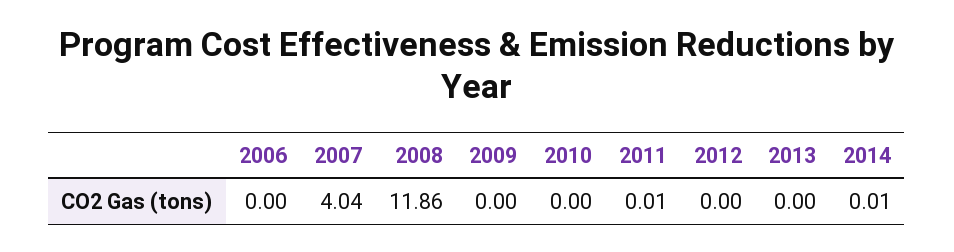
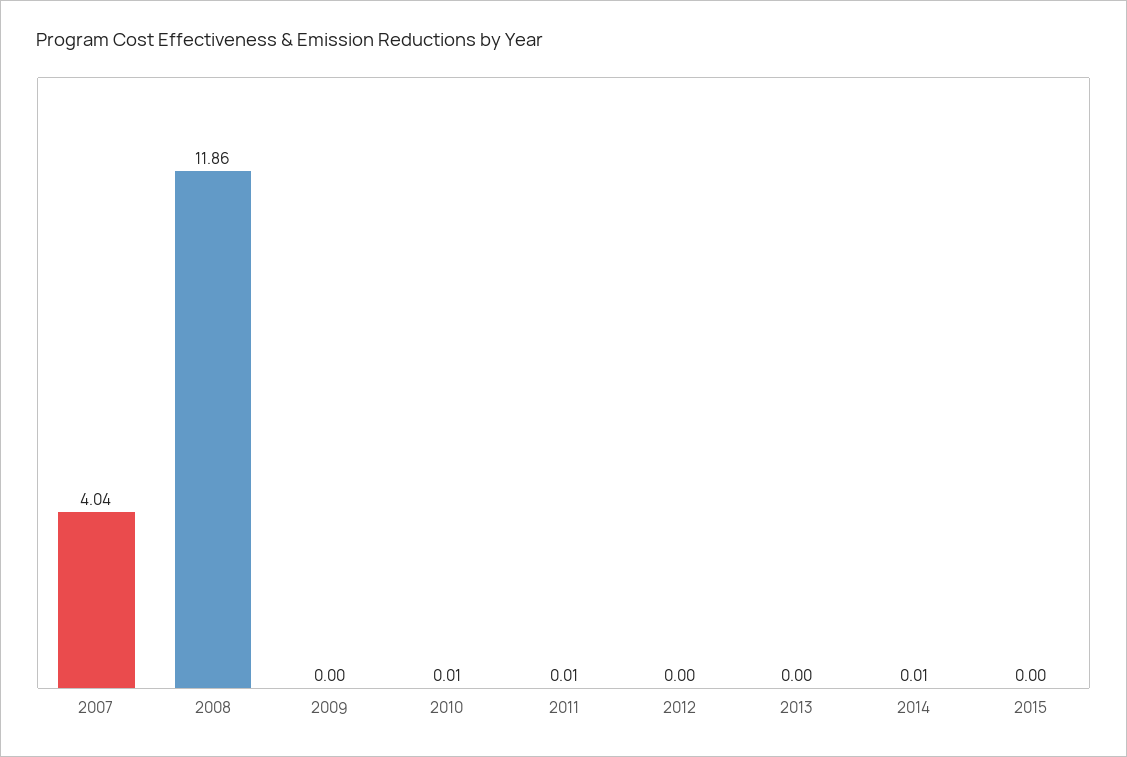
2006: 0 -> none
2010: 0 -> 0.01
2015: none -> 0

